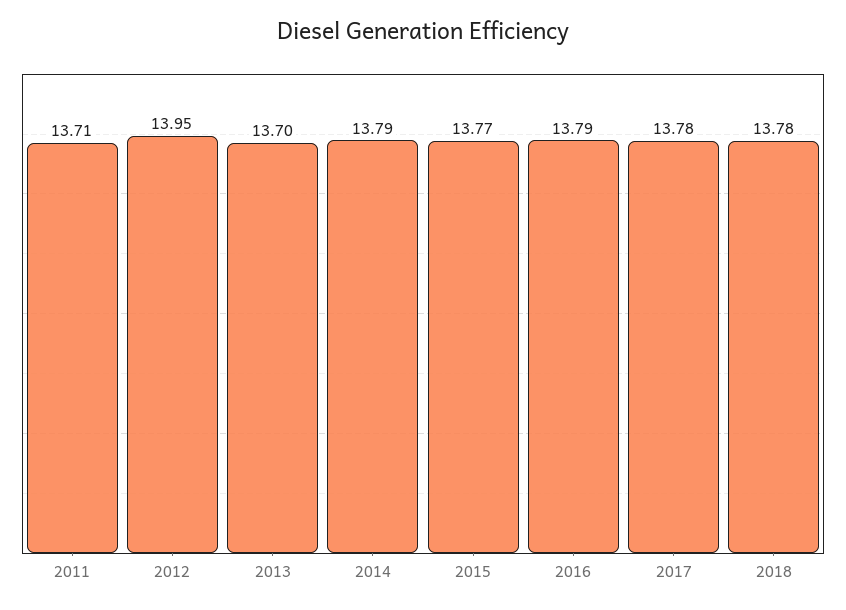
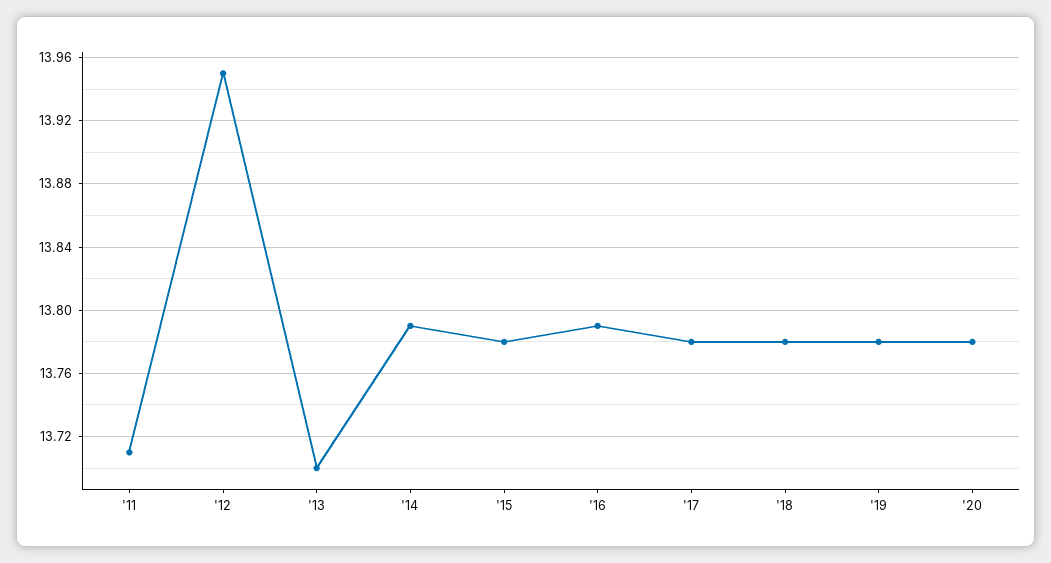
2015: 13.77 -> 13.78
'19: none -> 13.78
'20: none -> 13.78

